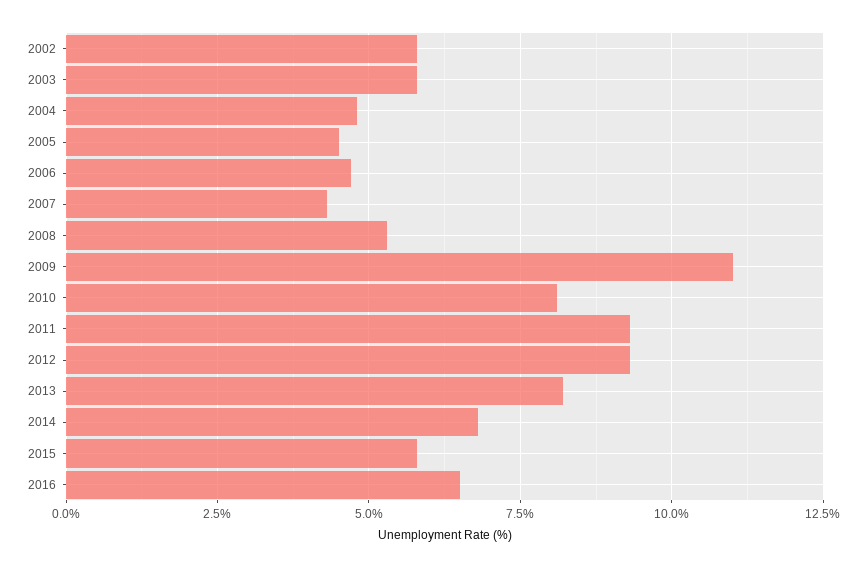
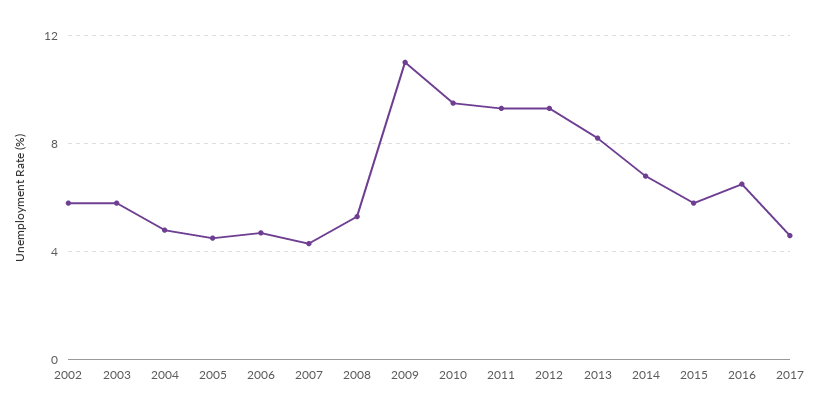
2010: 8 -> 9.5
2017: none -> 4.5

